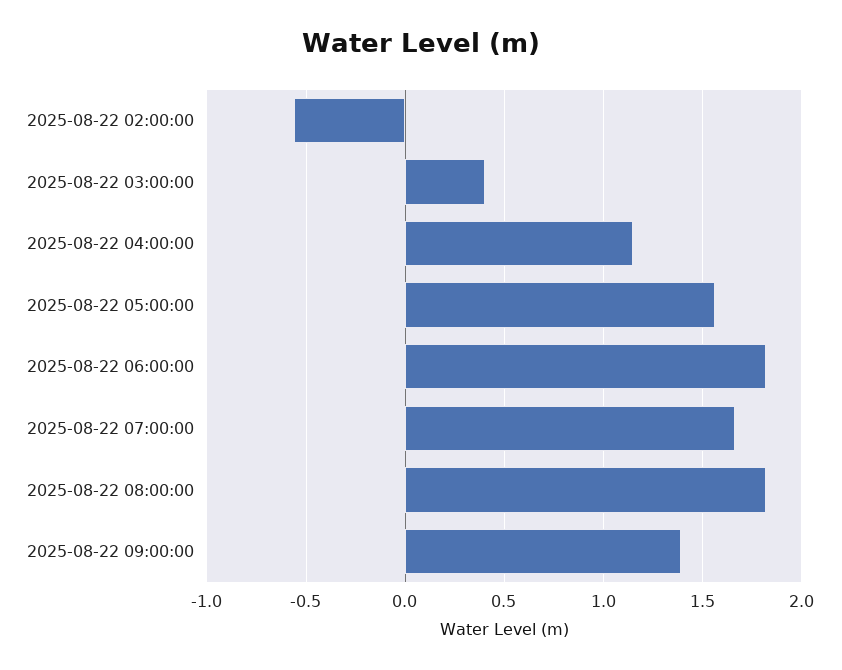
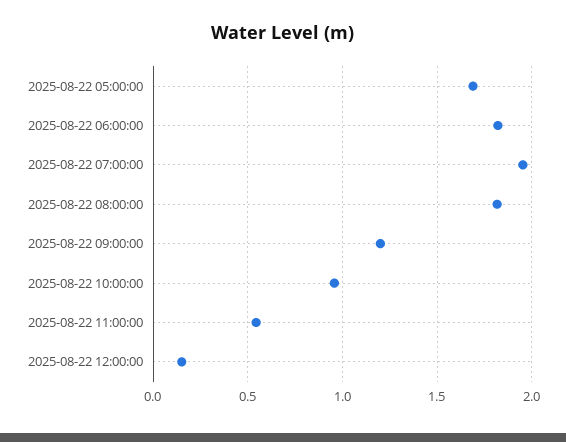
2025-08-22 02:00:00: -0.55 -> none
2025-08-22 03:00:00: 0.4 -> none
2025-08-22 04:00:00: 1.15 -> none
2025-08-22 05:00:00: 1.55 -> 1.7
2025-08-22 07:00:00: 1.65 -> 1.95
2025-08-22 09:00:00: 1.4 -> 1.2
2025-08-22 10:00:00: none -> 0.95
2025-08-22 11:00:00: none -> 0.55
2025-08-22 12:00:00: none -> 0.15

